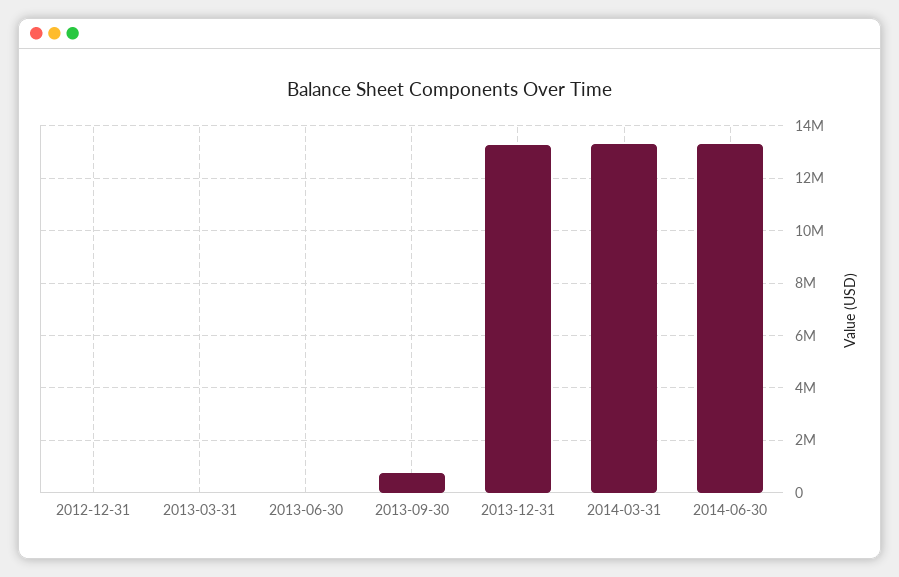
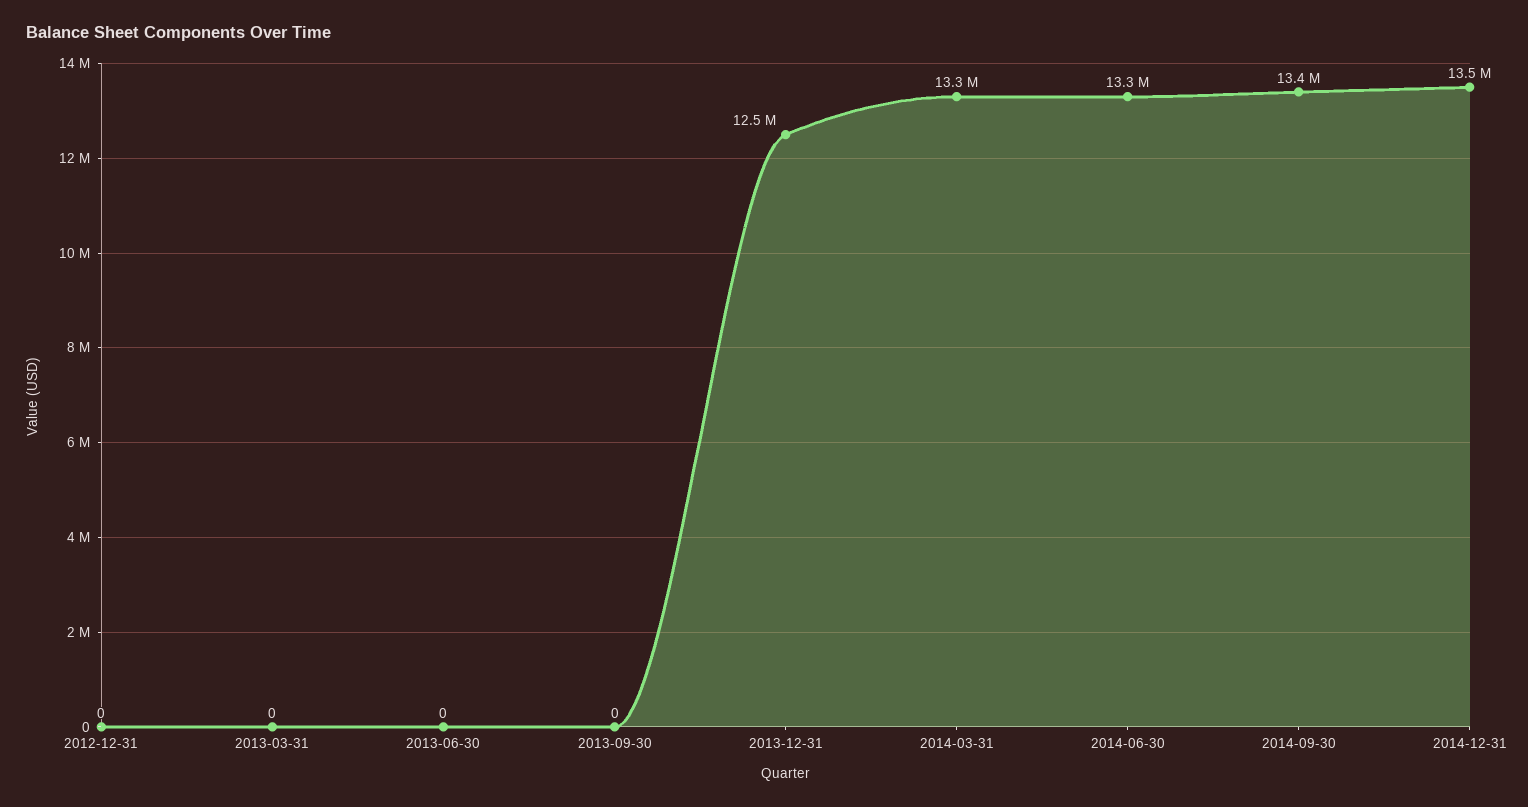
2013-09-30: 750000 -> 0
2013-12-31: 13250000 -> 12500000
2014-09-30: none -> 13400000
2014-12-31: none -> 13500000

